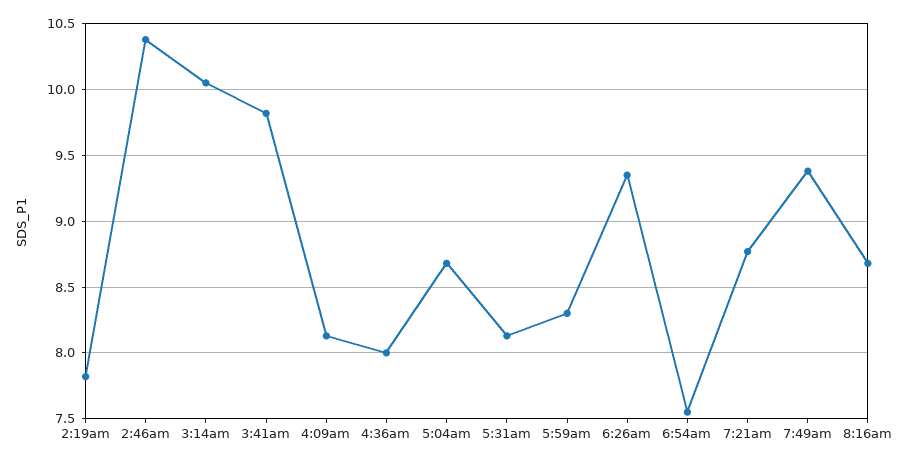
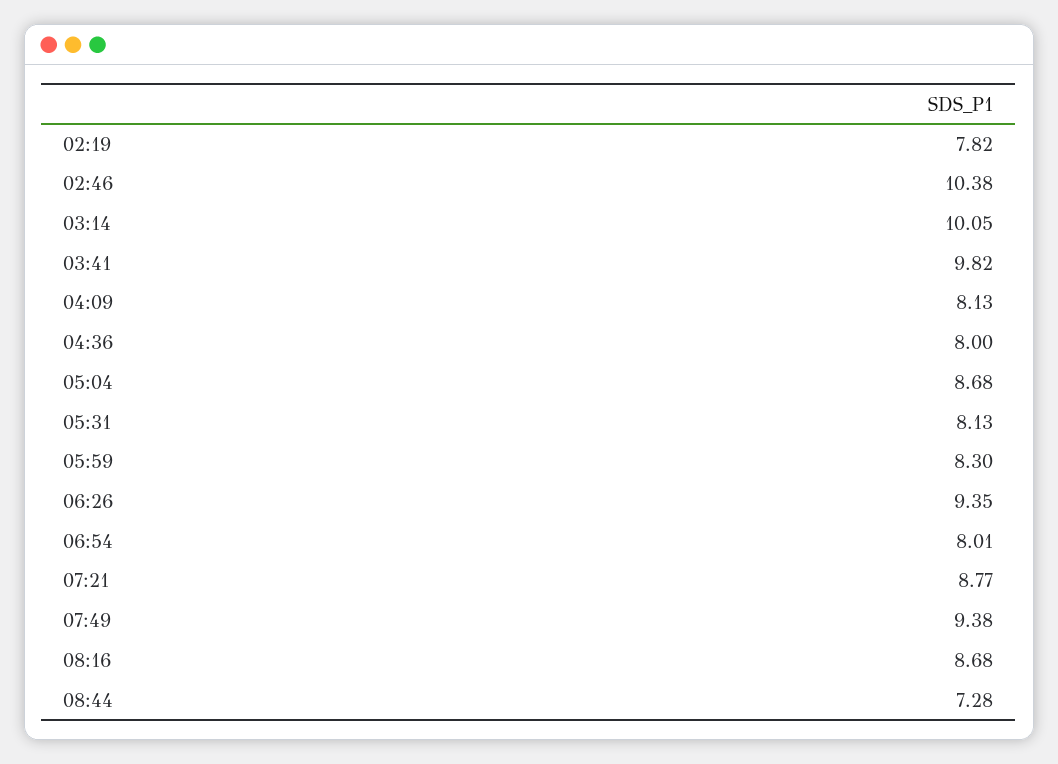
6:54am: 7.55 -> 8.01
08:44: none -> 7.28

